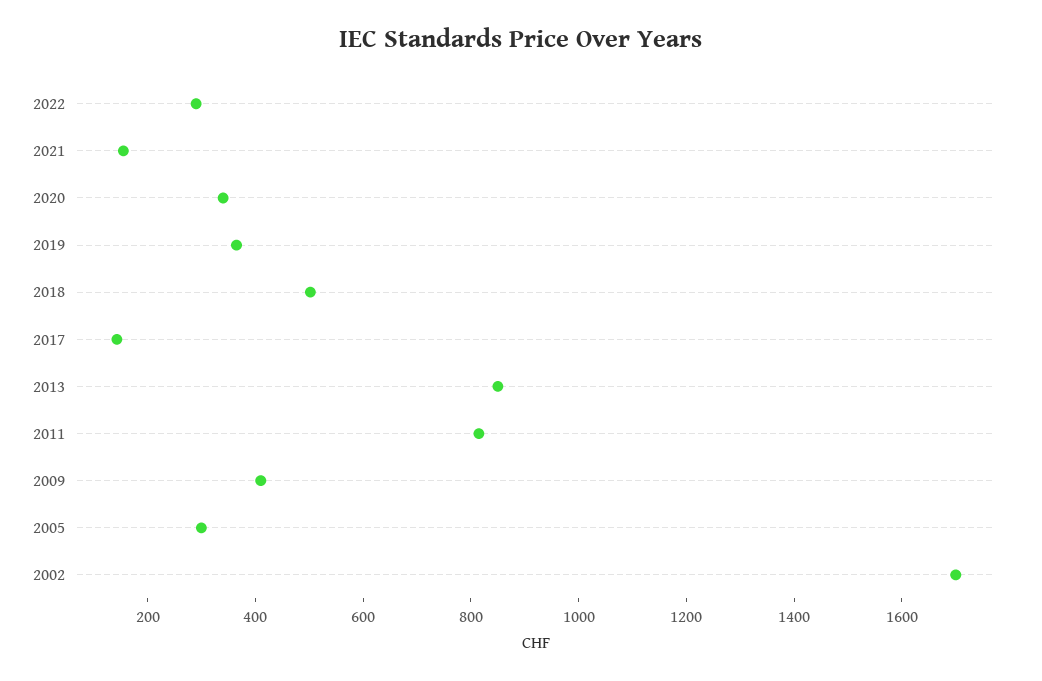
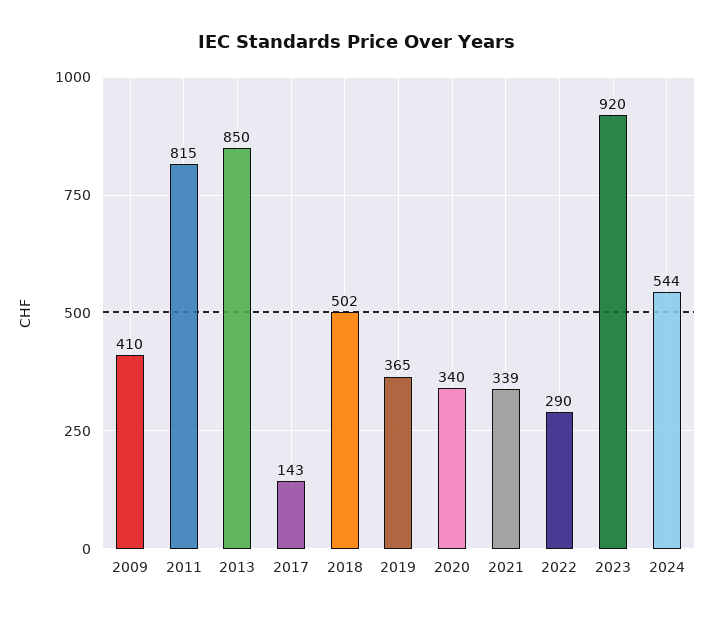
2021: 150 -> 339
2005: 300 -> none
2002: 1700 -> none
2023: none -> 920
2024: none -> 544

